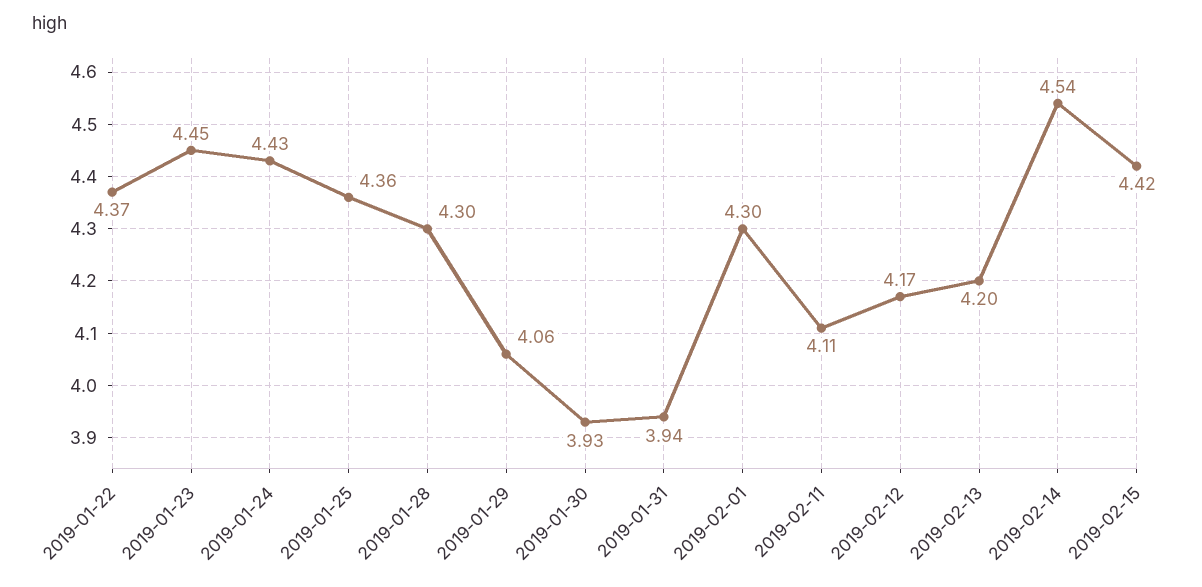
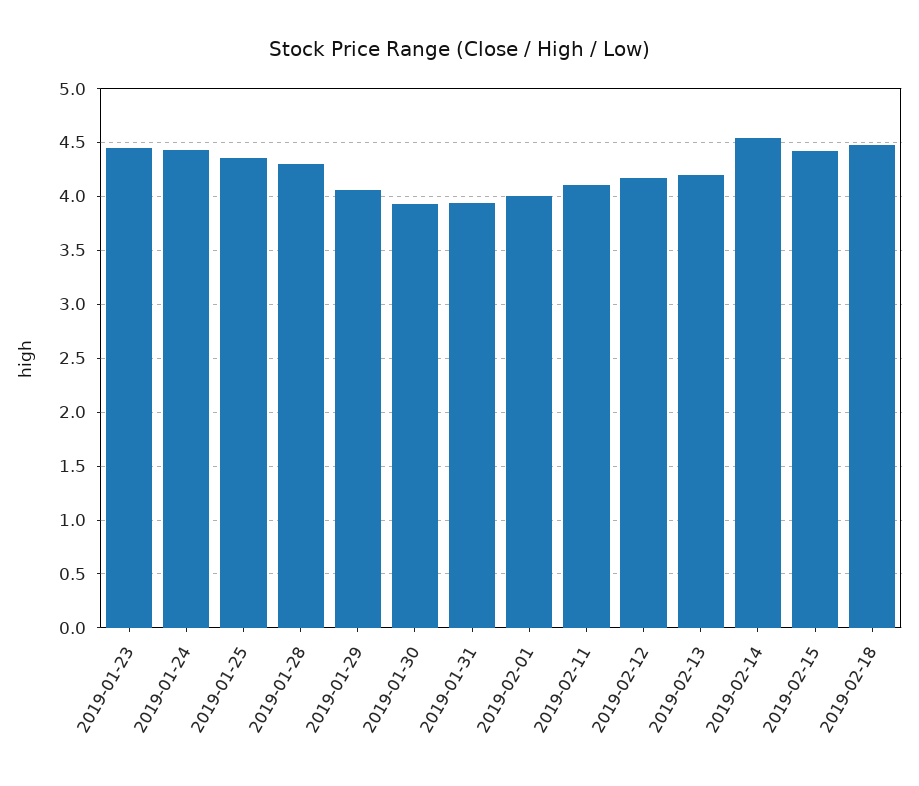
2019-01-22: 4.37 -> none
2019-02-01: 4.3 -> 4
2019-02-18: none -> 4.5

